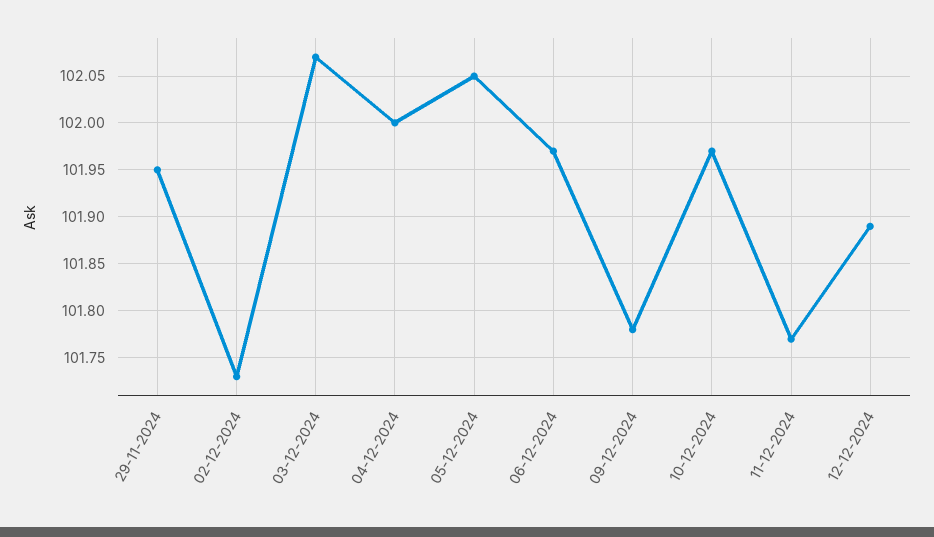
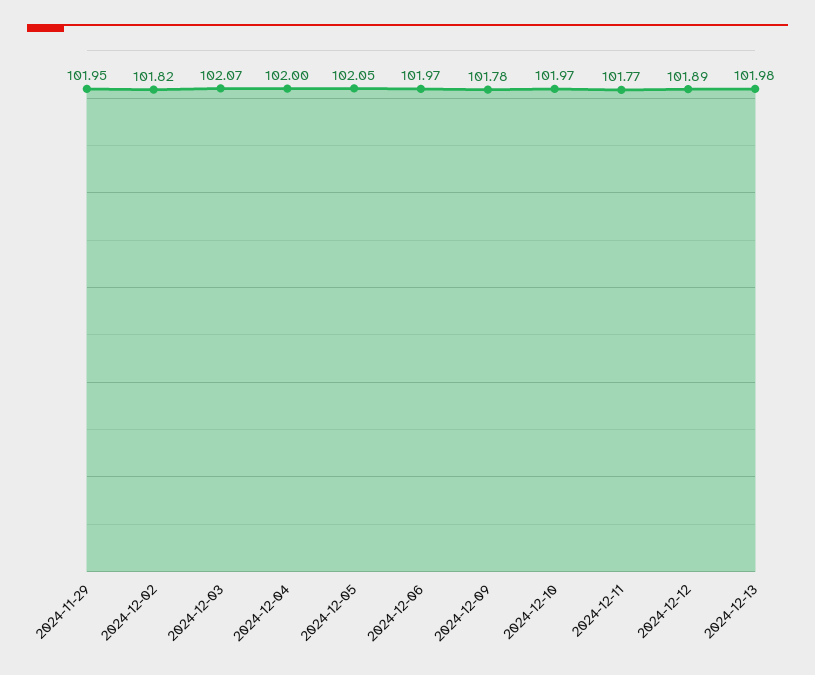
02-12-2024: 101.73 -> 101.82
2024-12-13: none -> 101.98

